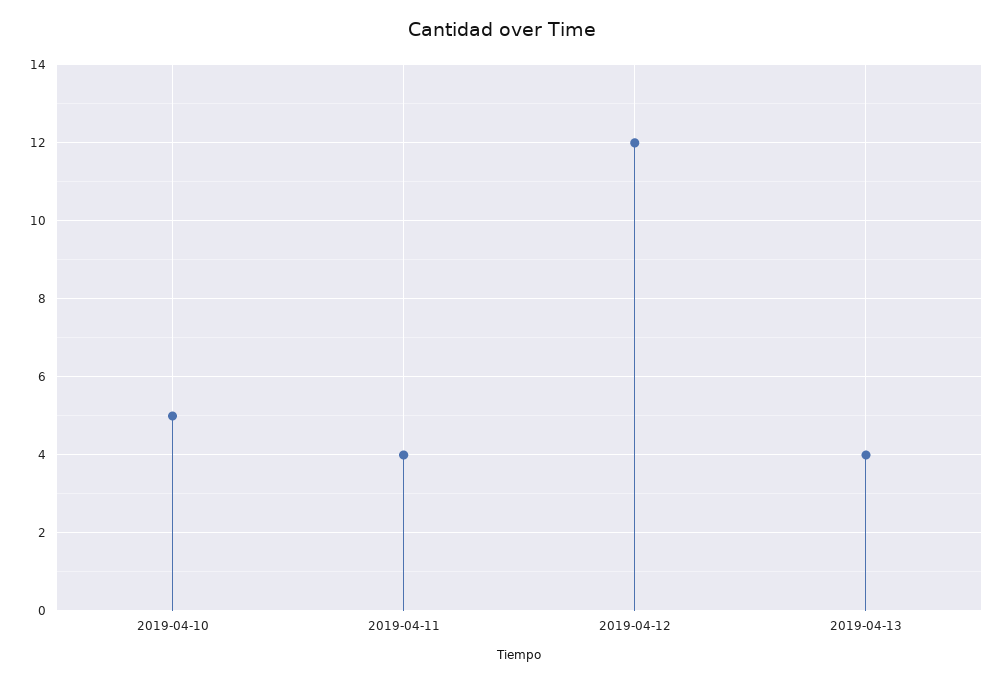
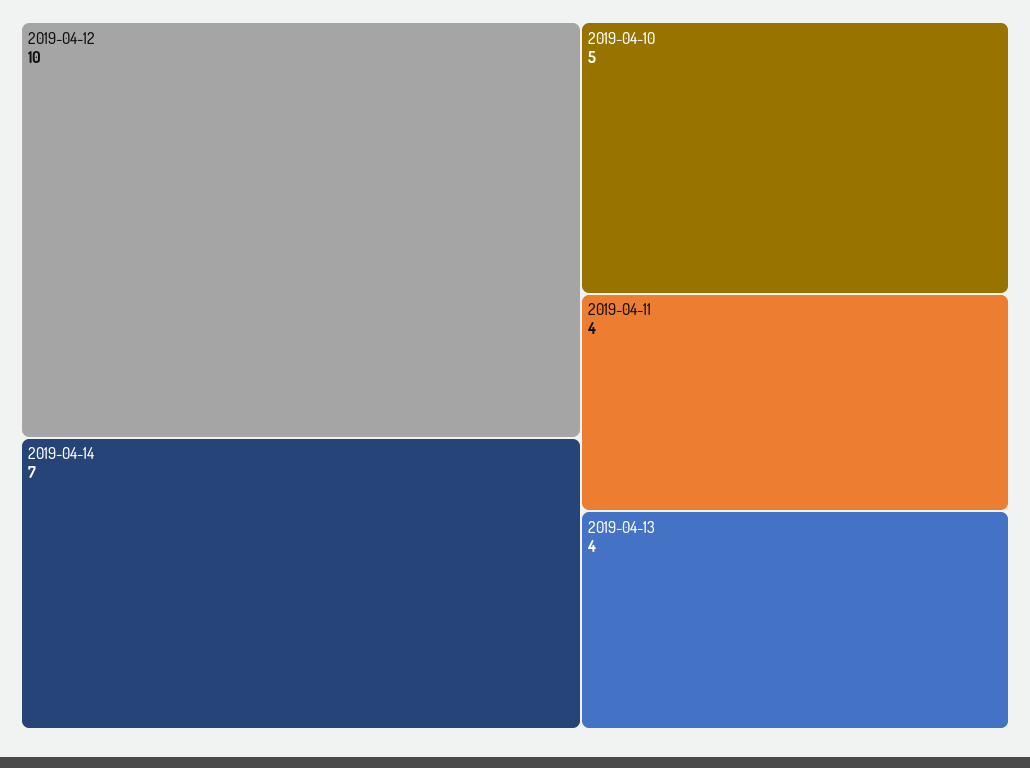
2019-04-12: 12 -> 10
2019-04-14: none -> 7

